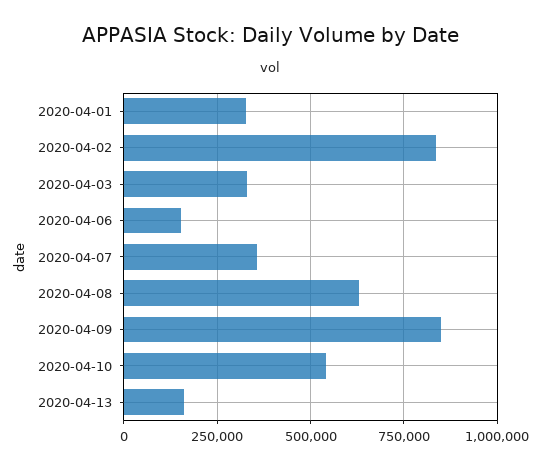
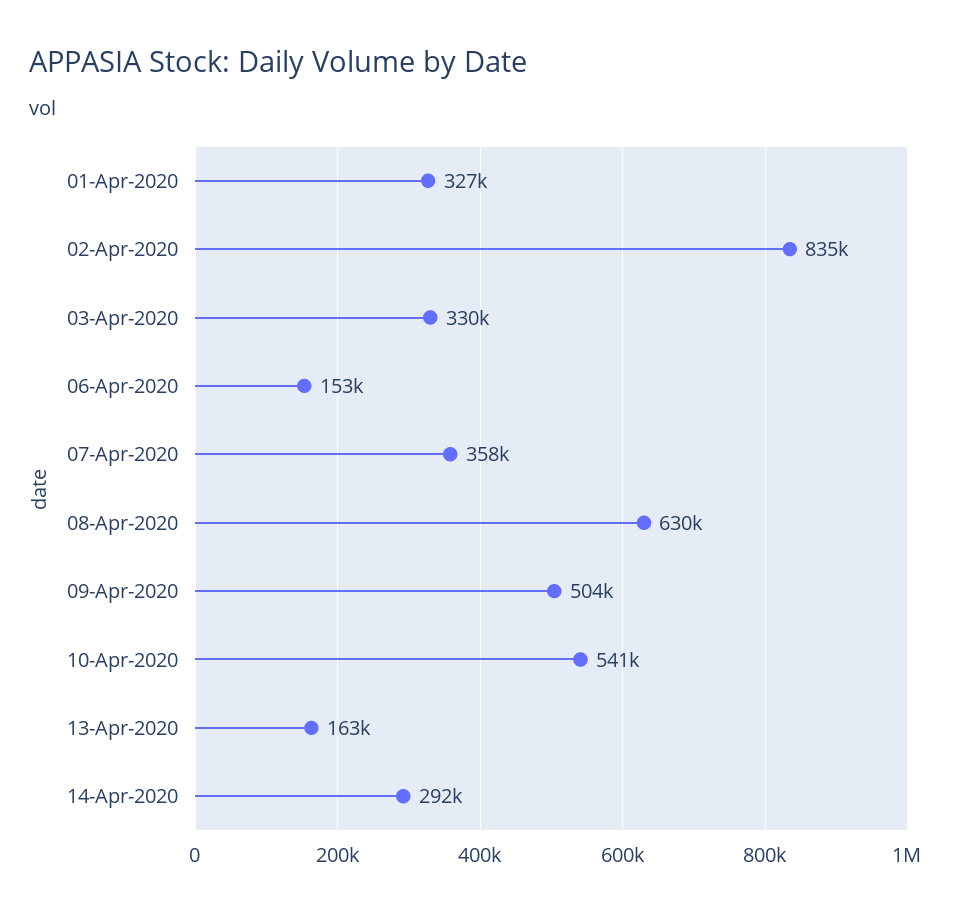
2020-04-09: 850000 -> 504000
14-Apr-2020: none -> 292000

